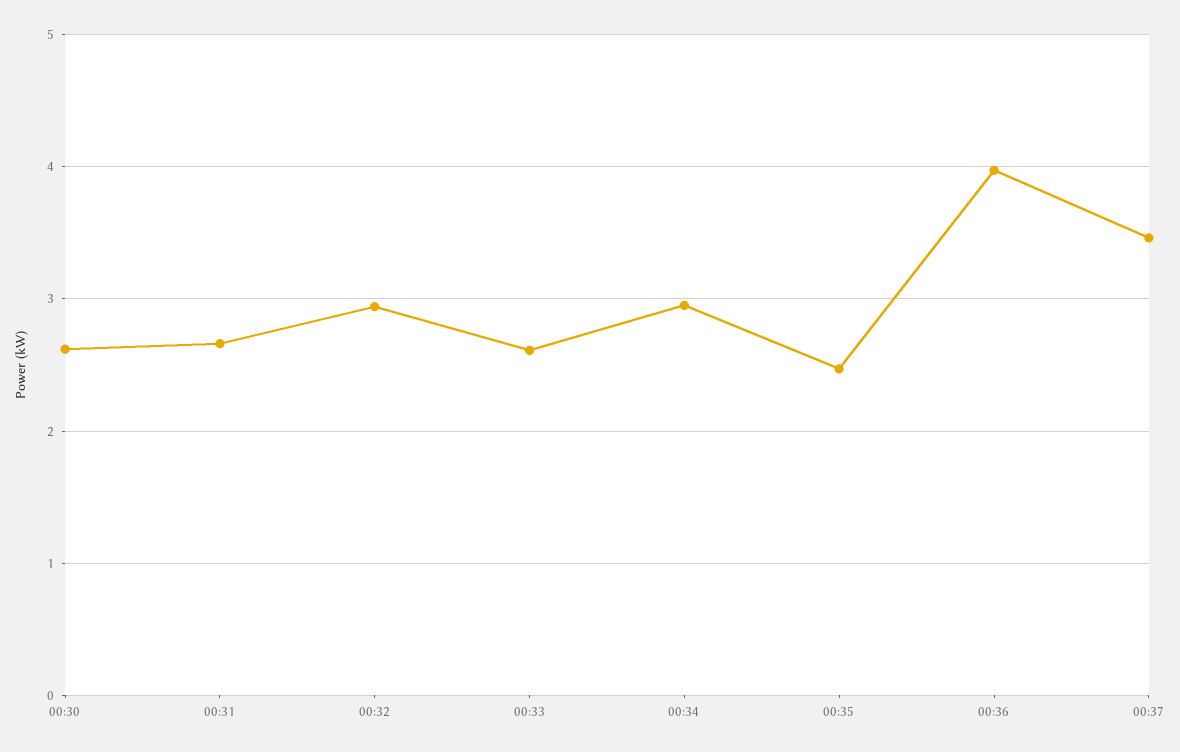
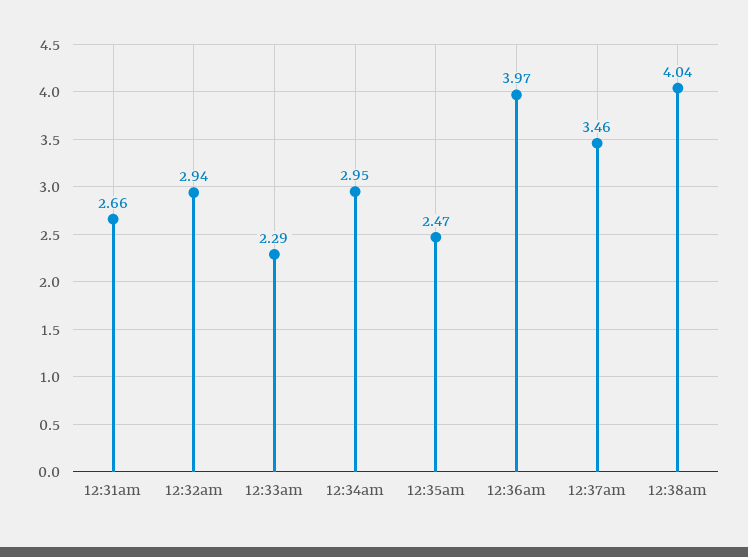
00:30: 2.6 -> none
00:33: 2.6 -> 2.29
12:38am: none -> 4.04

